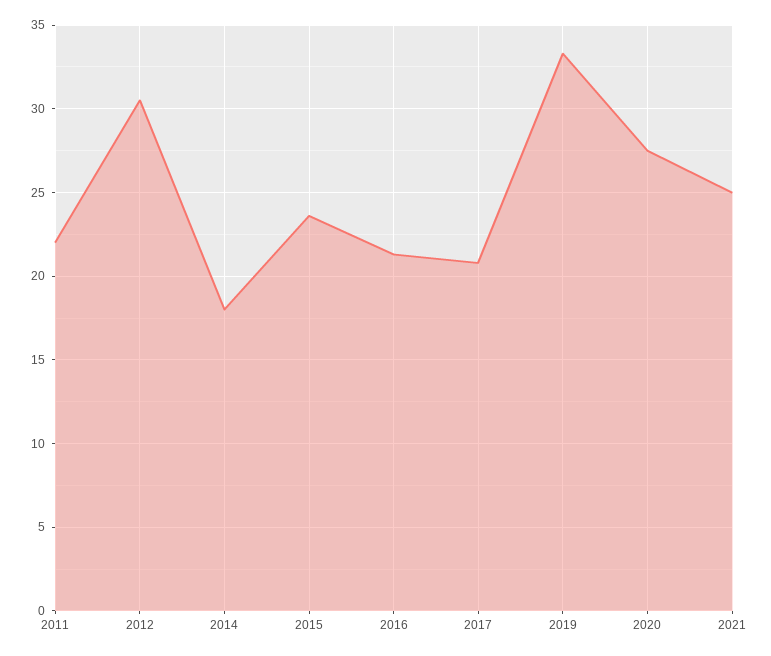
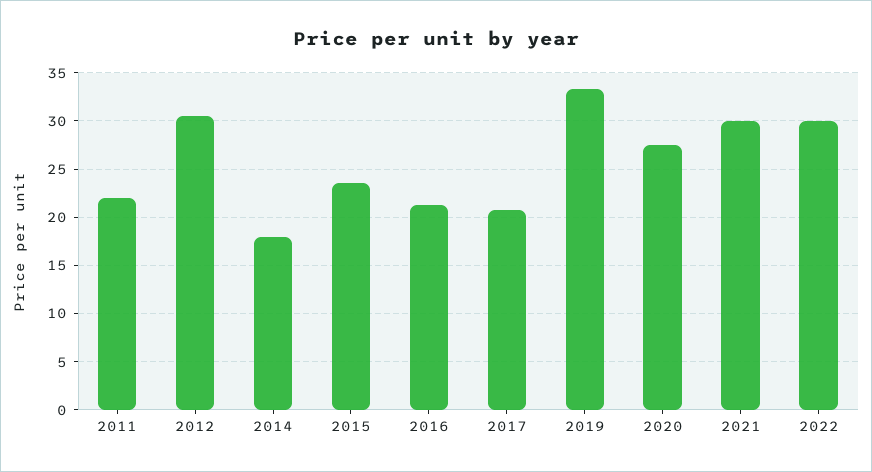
2021: 25 -> 30
2022: none -> 30

